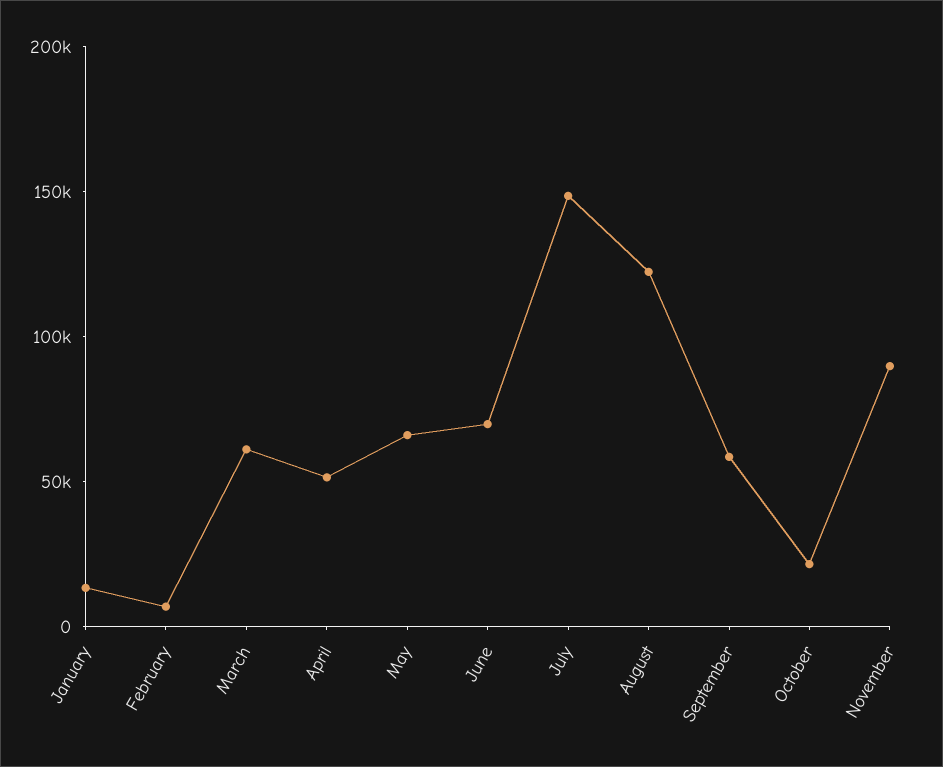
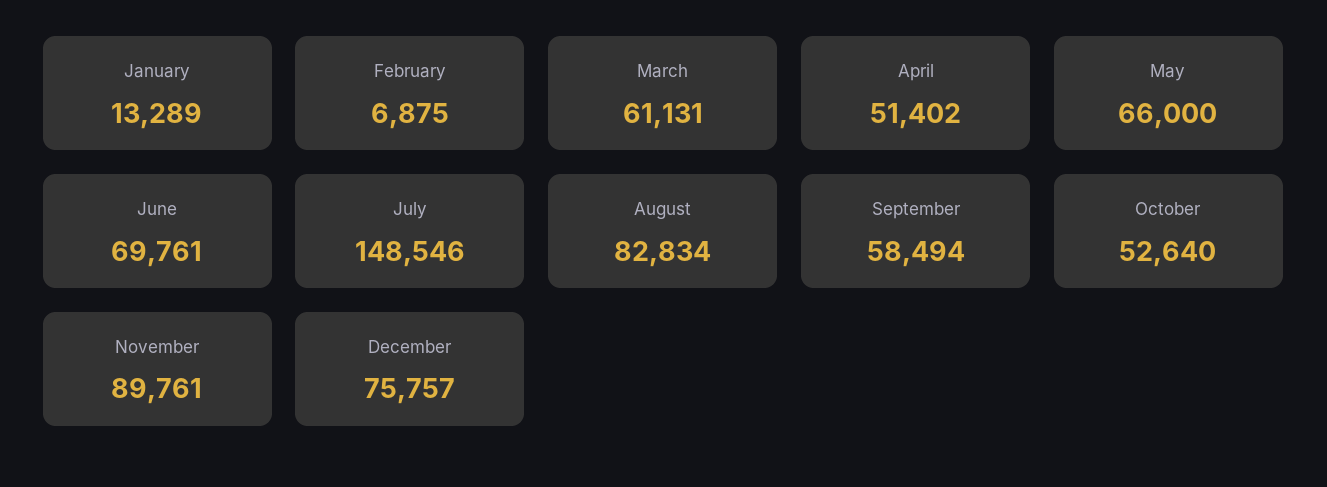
August: 120000 -> 82834
October: 20000 -> 52640
December: none -> 75757

